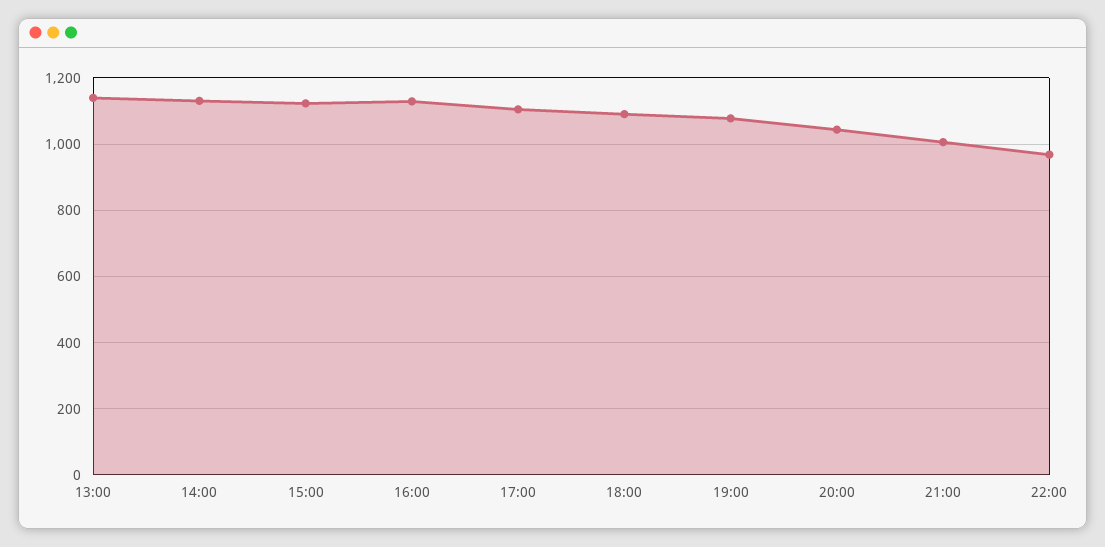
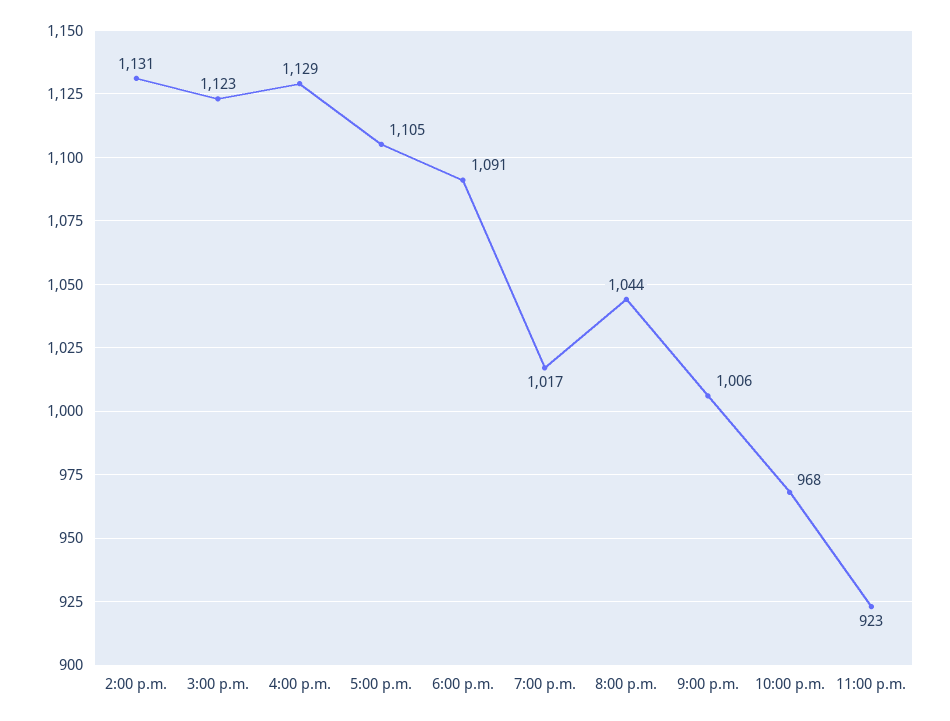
13:00: 1140 -> none
19:00: 1080 -> 1017
11:00 p.m.: none -> 923

